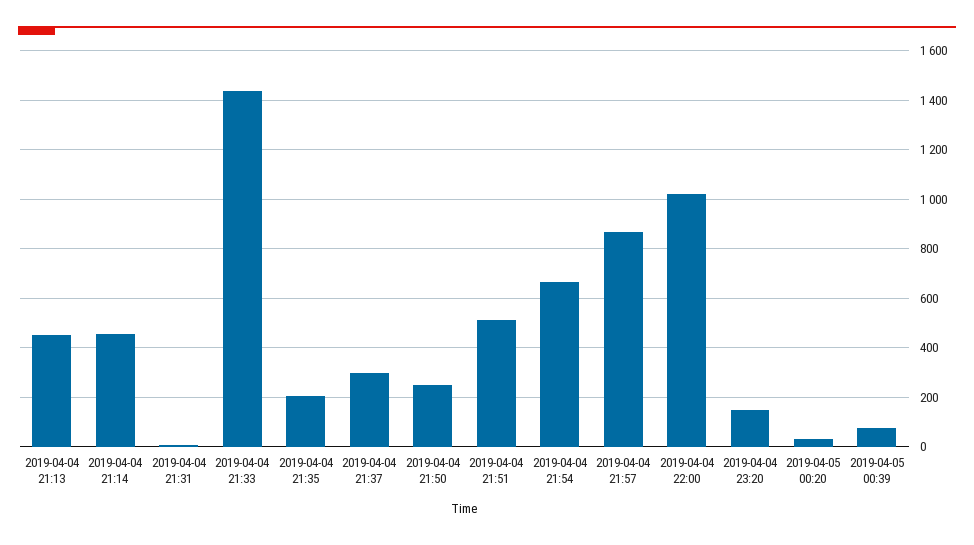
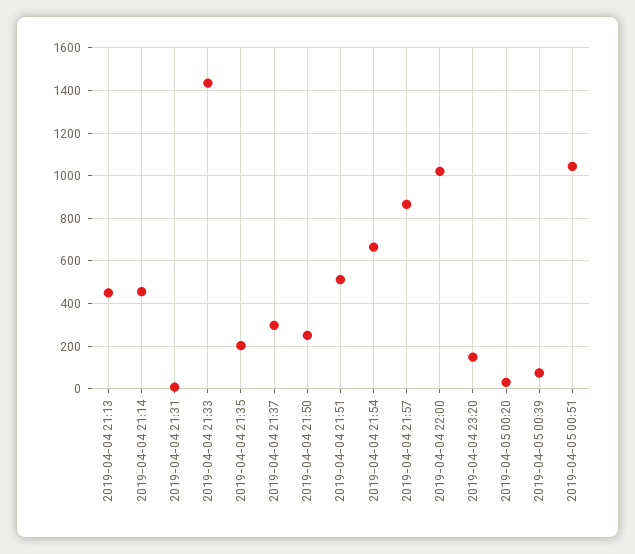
2019-04-05 00:51: none -> 1050

